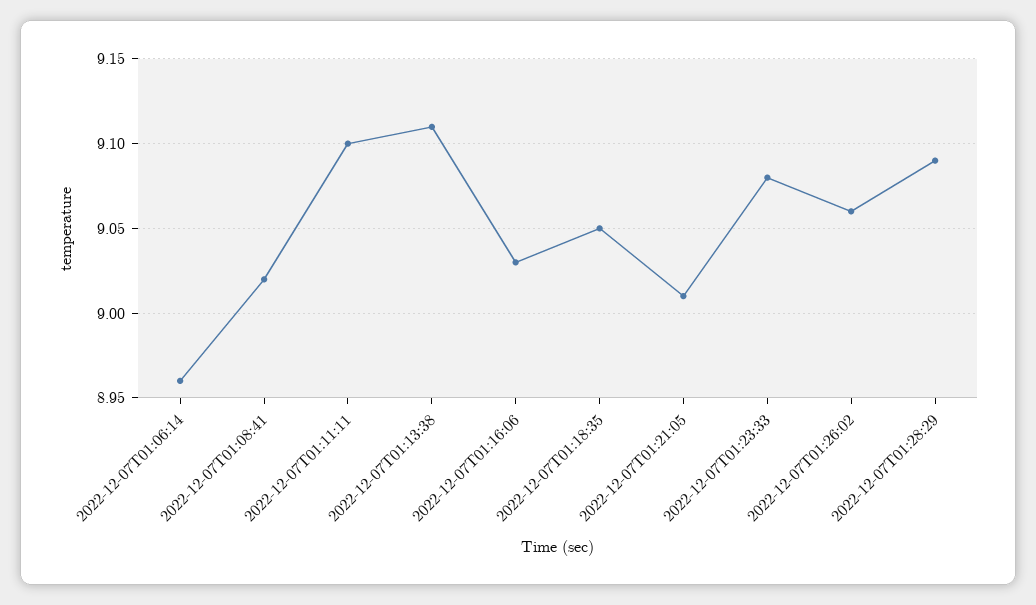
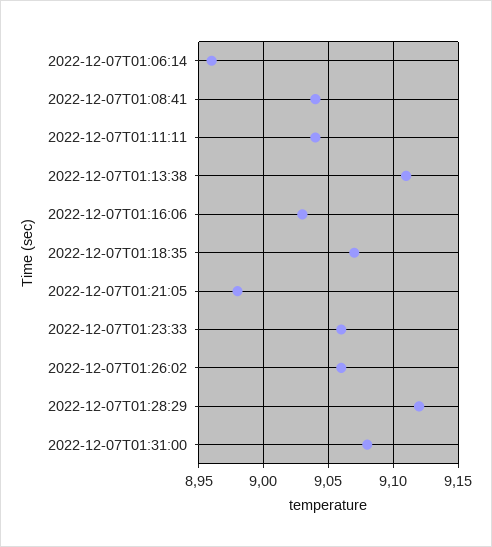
2022-12-07T01:08:41: 9.02 -> 9.04
2022-12-07T01:11:11: 9.1 -> 9.04
2022-12-07T01:18:35: 9.05 -> 9.07
2022-12-07T01:21:05: 9.01 -> 8.98
2022-12-07T01:23:33: 9.08 -> 9.06
2022-12-07T01:28:29: 9.09 -> 9.12
2022-12-07T01:31:00: none -> 9.08

